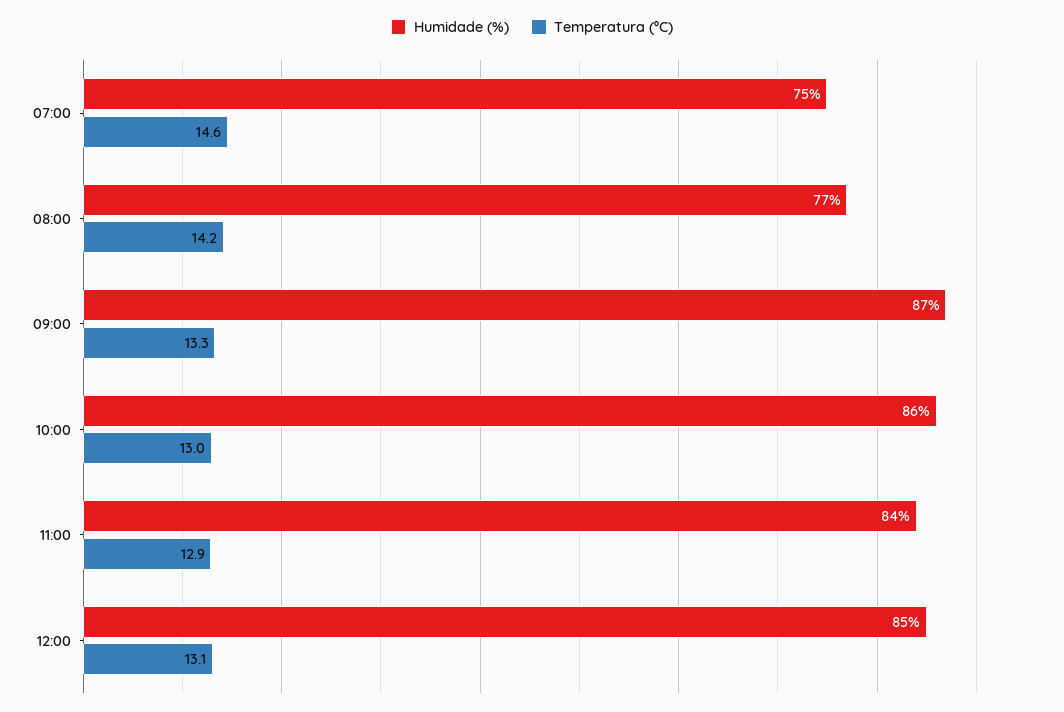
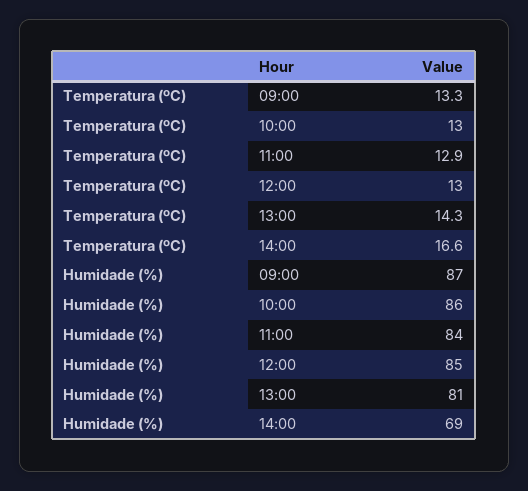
Humidade (%), 07:00: 75 -> none
Temperatura (ºC), 07:00: 14.6 -> none
Humidade (%), 08:00: 77 -> none
Temperatura (ºC), 08:00: 14.2 -> none
Temperatura (ºC), 12:00: 13.1 -> 13
Temperatura (ºC), 13:00: none -> 14.3
Temperatura (ºC), 14:00: none -> 16.6
Humidade (%), 13:00: none -> 81
Humidade (%), 14:00: none -> 69

